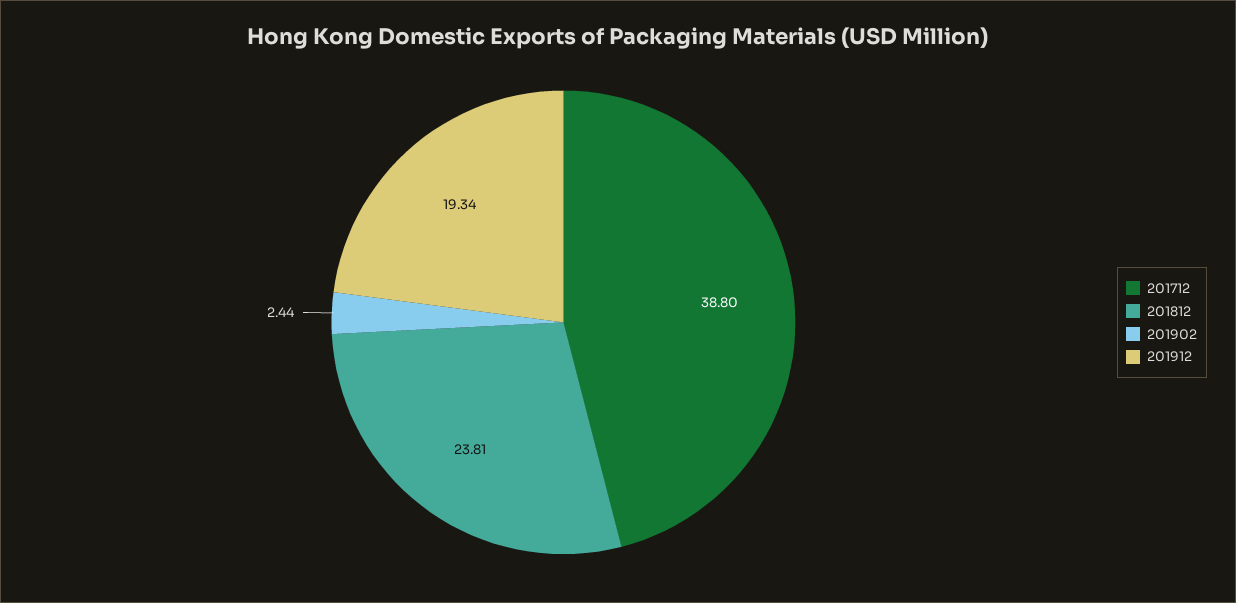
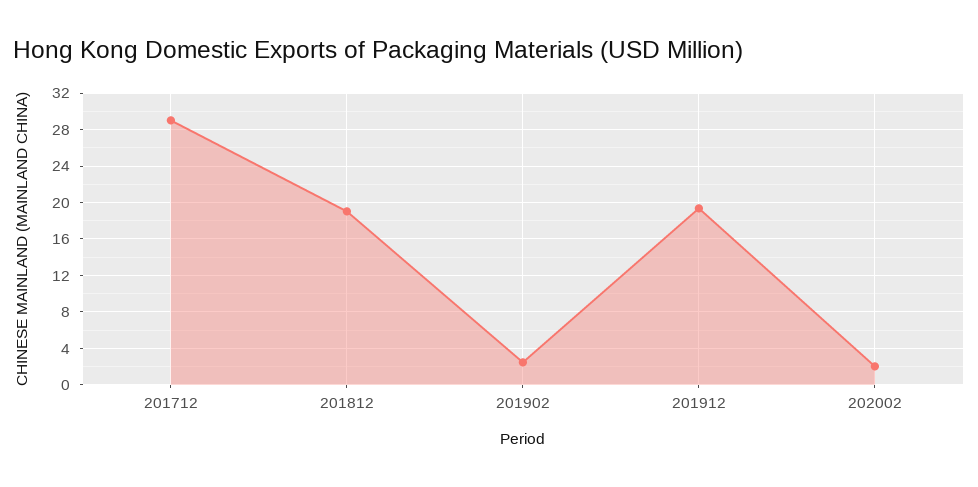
201712: 38.8 -> 29
201812: 23.81 -> 19
202002: none -> 2

